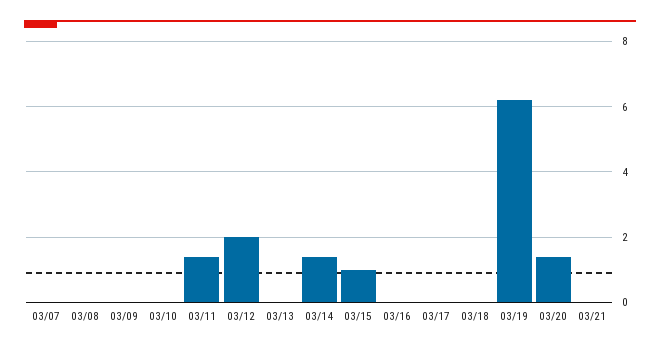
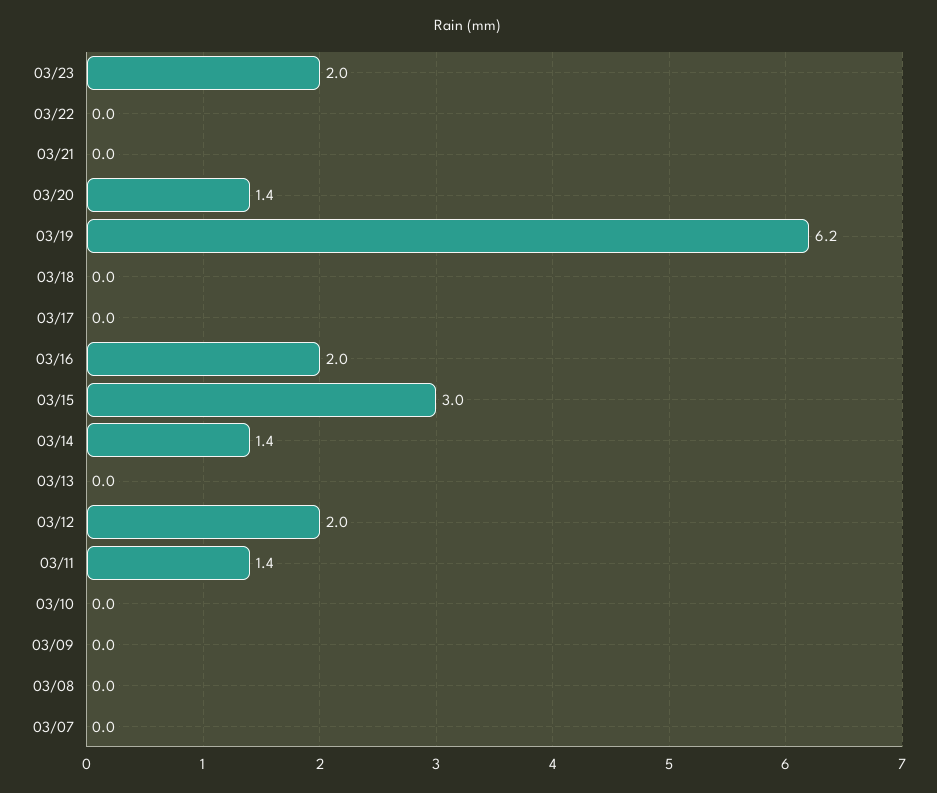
03/15: 1 -> 3
03/16: 0 -> 2
03/23: none -> 2
03/22: none -> 0

